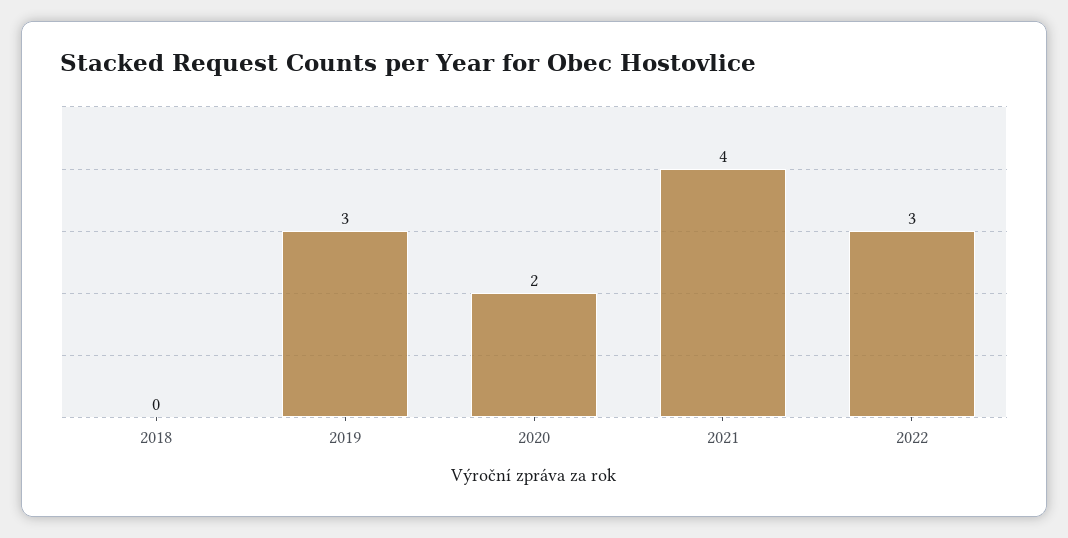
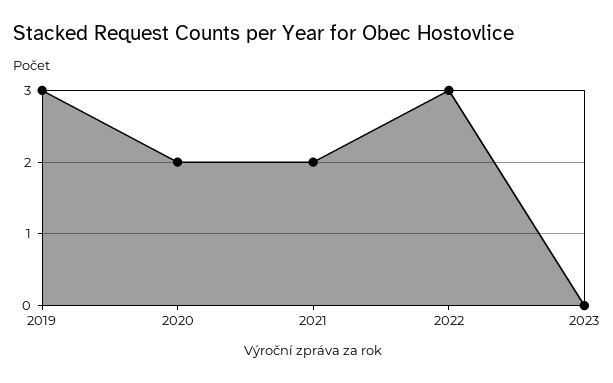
2018: 0 -> none
2021: 4 -> 2
2023: none -> 0

